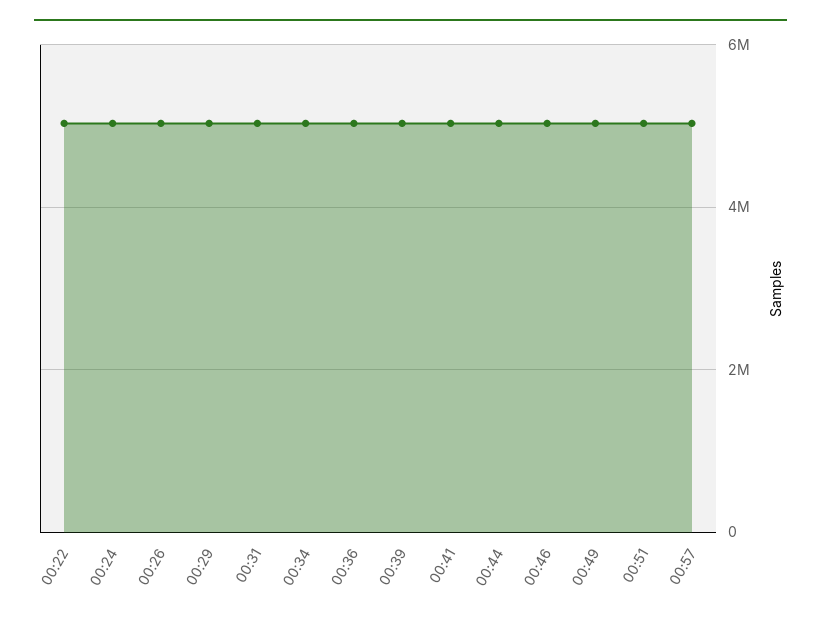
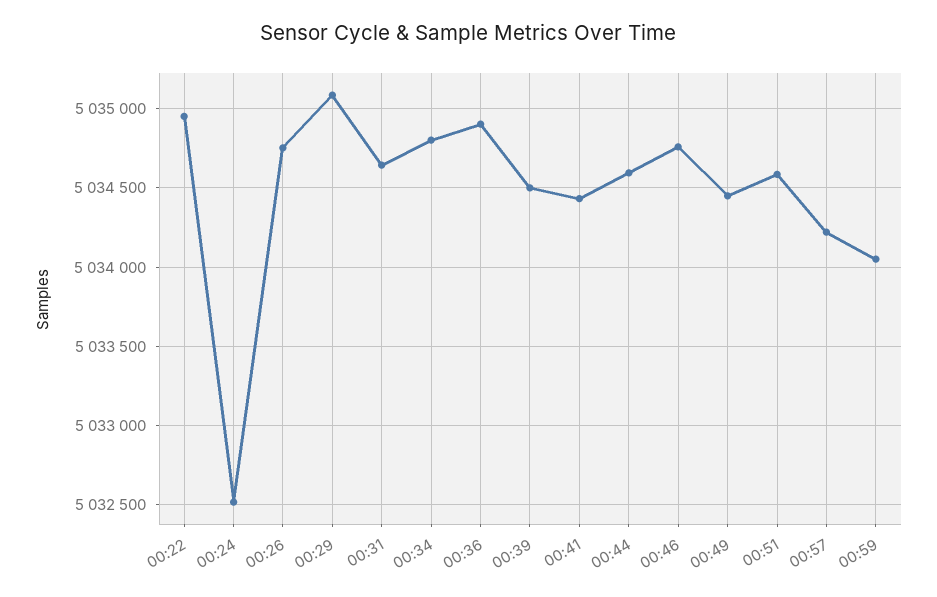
00:59: none -> 5034050

